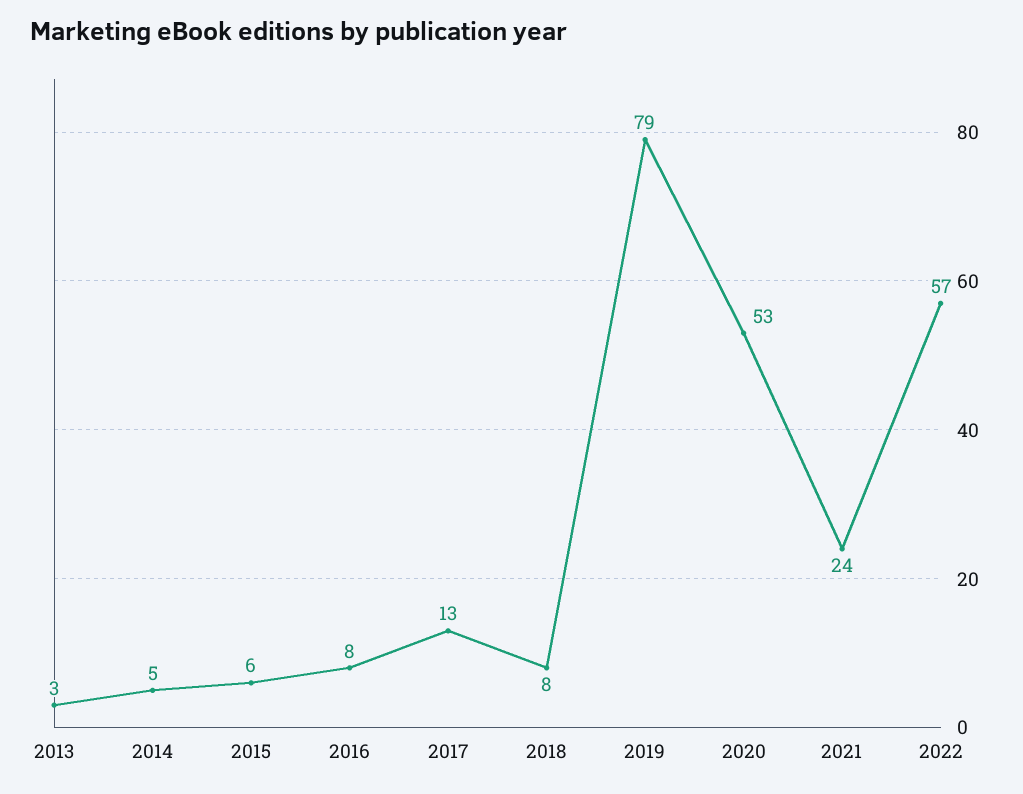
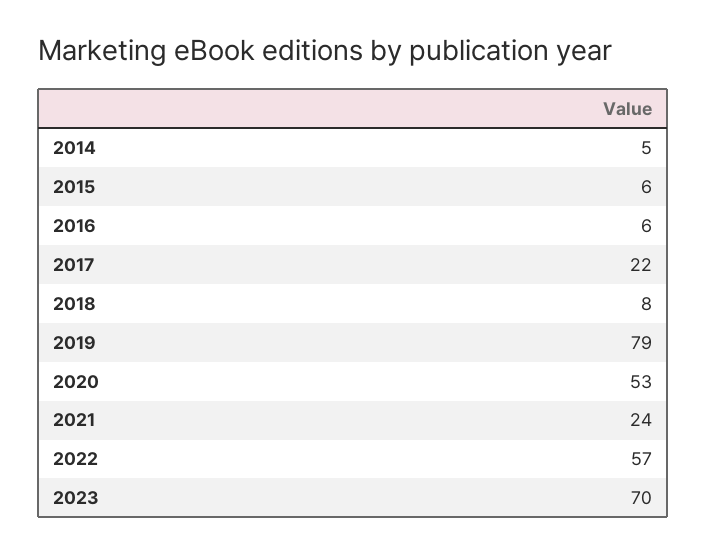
2013: 3 -> none
2016: 8 -> 6
2017: 13 -> 22
2023: none -> 70

